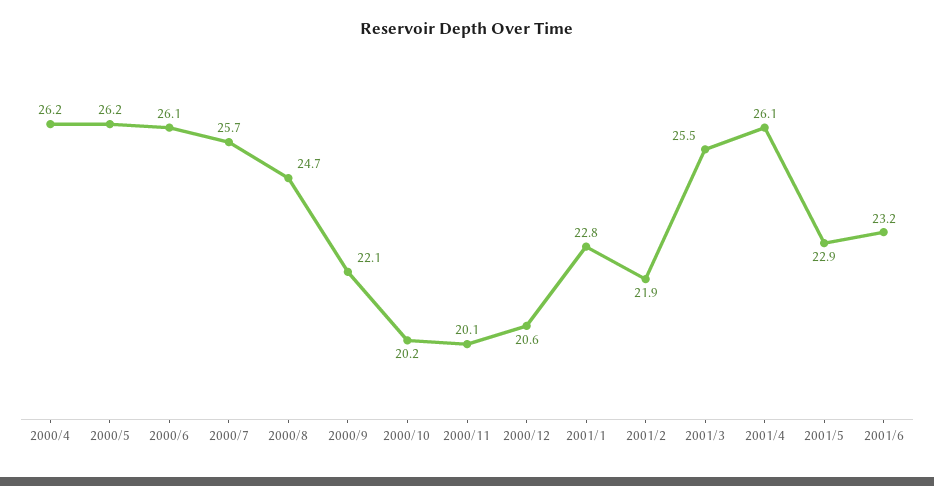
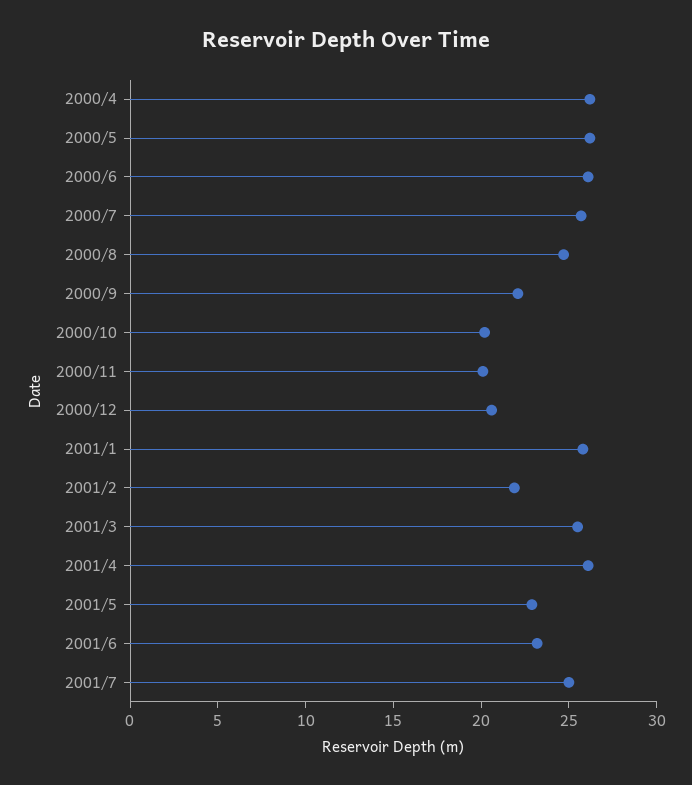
2001/1: 22.8 -> 26
2001/7: none -> 25

